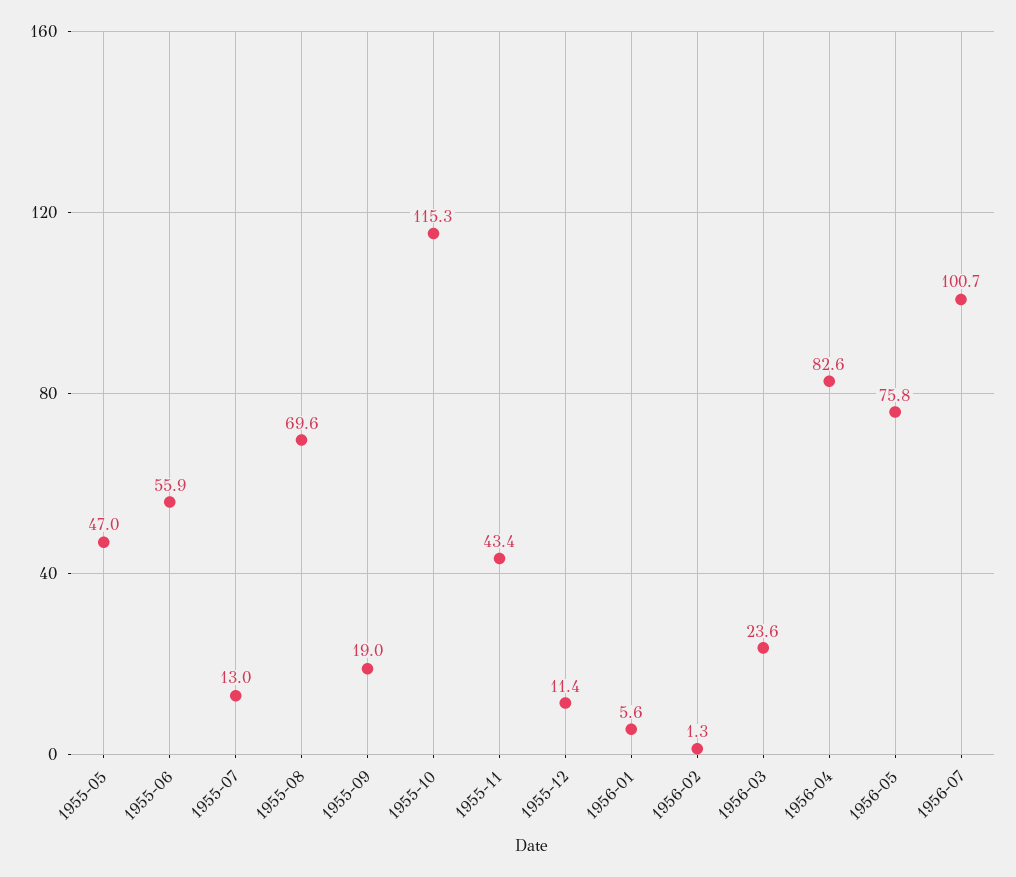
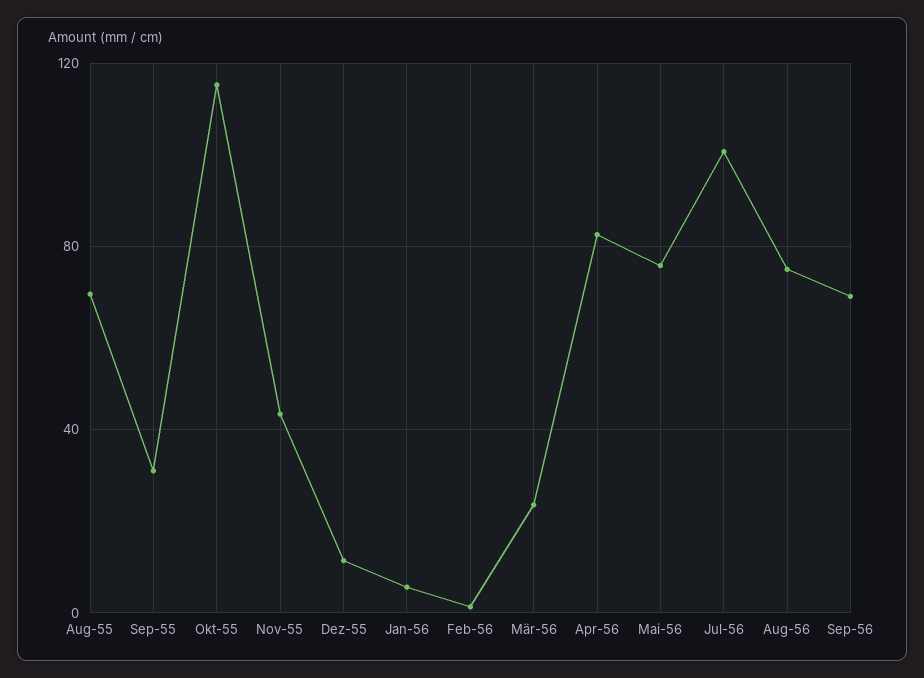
1955-05: 47 -> none
1955-06: 55.9 -> none
1955-07: 13 -> none
1955-09: 19 -> 30
Aug-56: none -> 75
Sep-56: none -> 70

